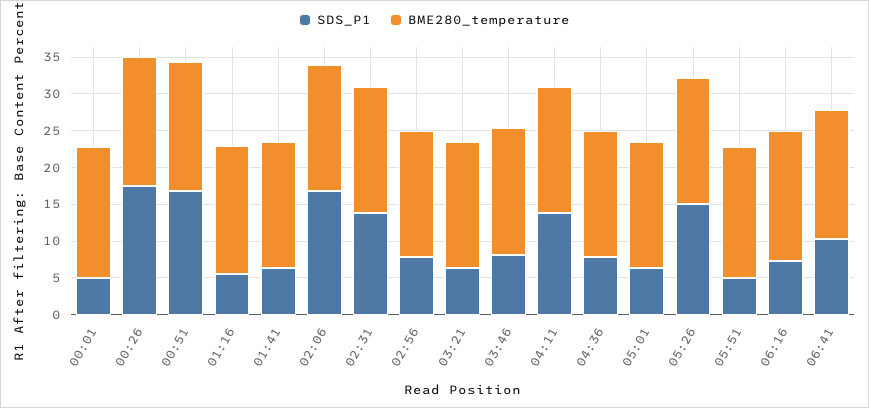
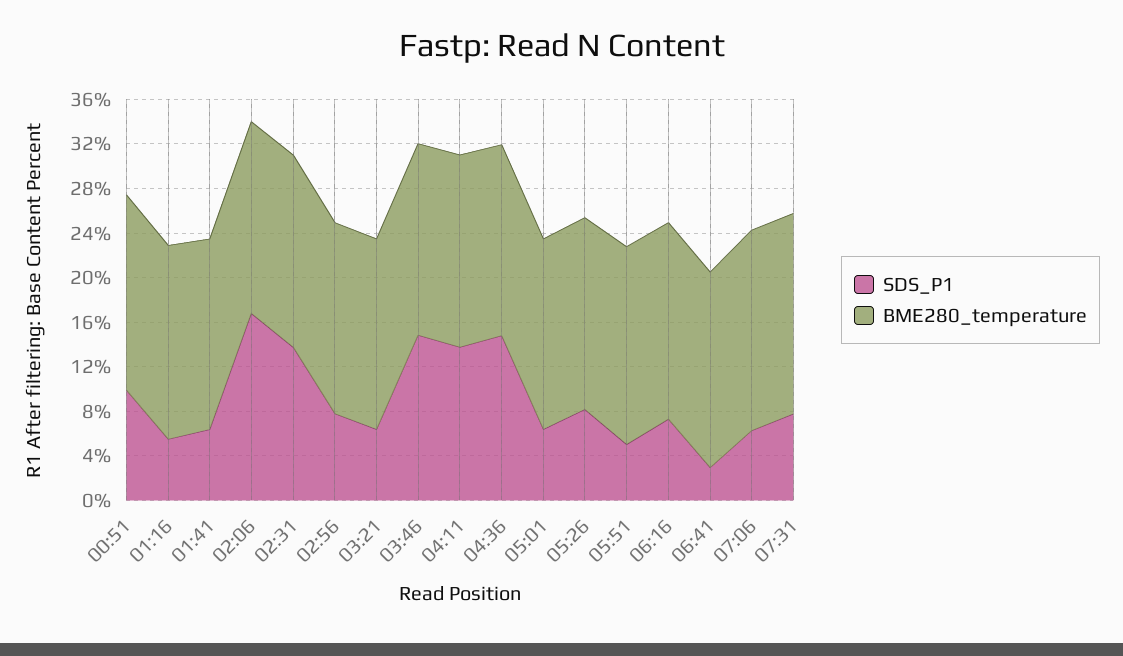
SDS_P1, 00:01: 5 -> none
BME280_temperature, 00:01: 17.5 -> none
SDS_P1, 00:26: 17.5 -> none
BME280_temperature, 00:26: 17.5 -> none
SDS_P1, 00:51: 17.5 -> 10
SDS_P1, 03:46: 7.5 -> 15
SDS_P1, 04:36: 7.5 -> 15
SDS_P1, 05:26: 15 -> 8
SDS_P1, 06:41: 10 -> 3
SDS_P1, 07:06: none -> 6
BME280_temperature, 07:06: none -> 18
SDS_P1, 07:31: none -> 8
BME280_temperature, 07:31: none -> 18

